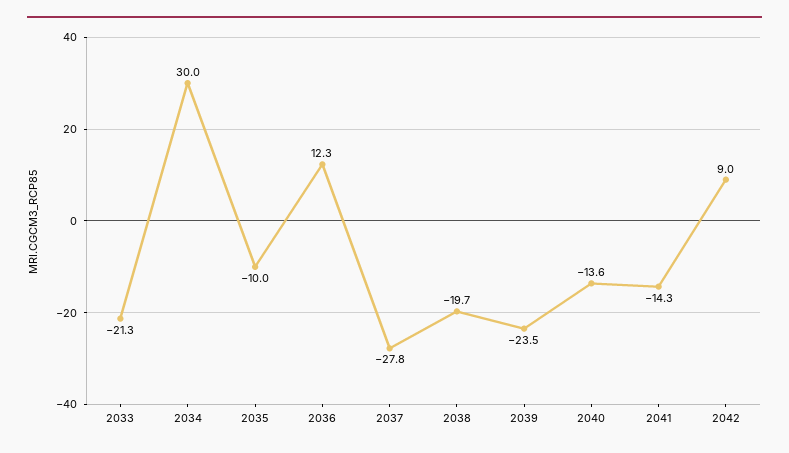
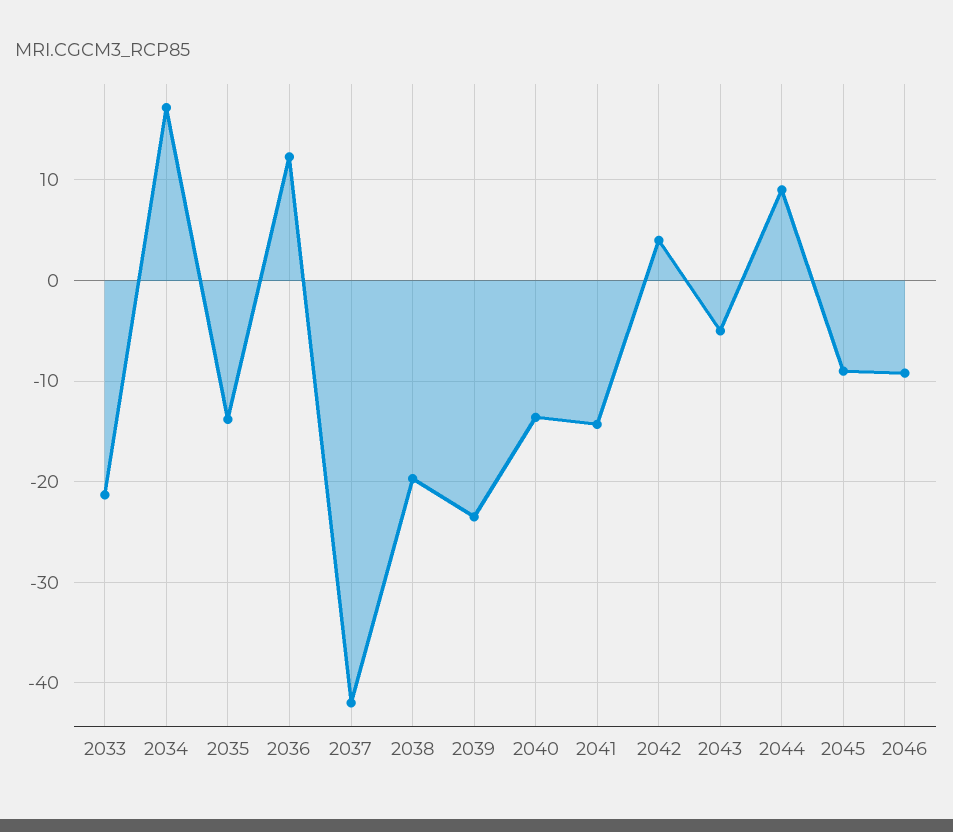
2034: 30 -> 17
2035: -10 -> -14
2037: -27.8 -> -42
2042: 9 -> 4
2043: none -> -5
2044: none -> 9
2045: none -> -9
2046: none -> -9

